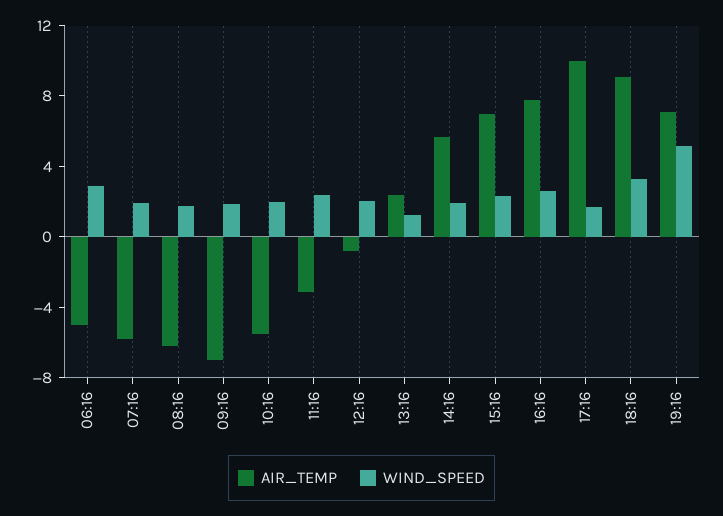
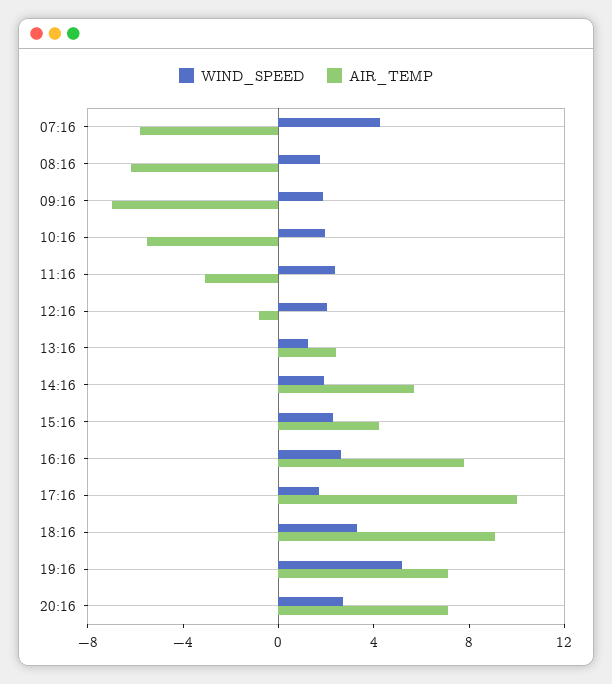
AIR_TEMP, 06:16: -5 -> none
WIND_SPEED, 06:16: 3 -> none
WIND_SPEED, 07:16: 2 -> 4
AIR_TEMP, 15:16: 7 -> 4
WIND_SPEED, 20:16: none -> 3
AIR_TEMP, 20:16: none -> 7

